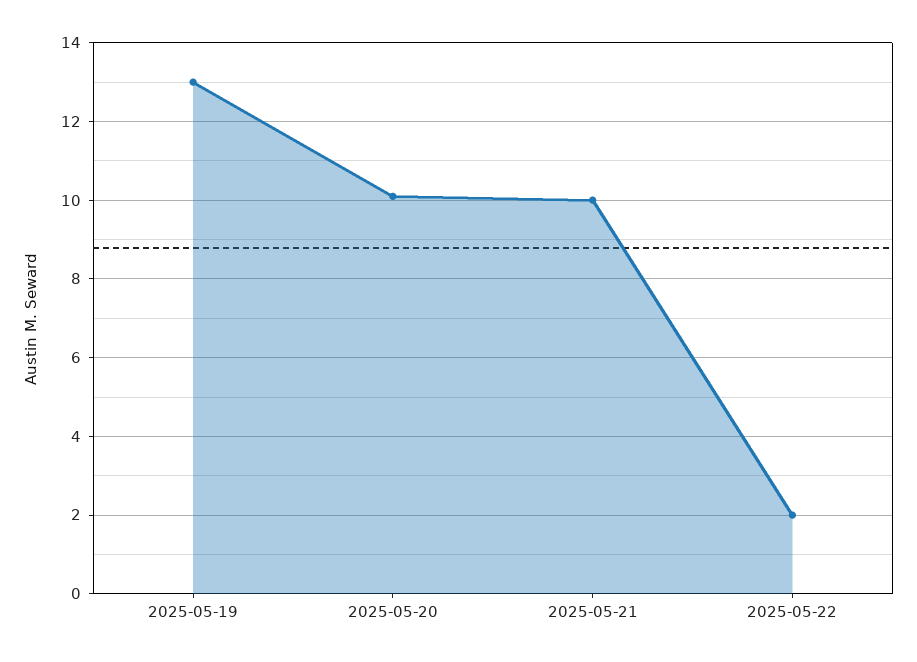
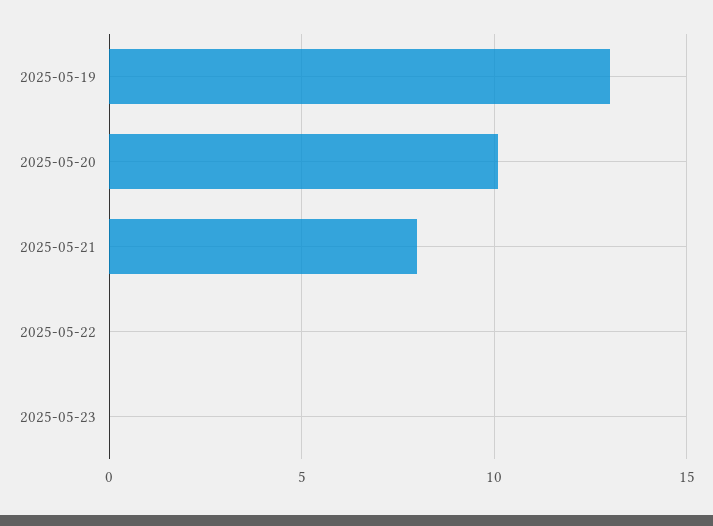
2025-05-21: 10 -> 8
2025-05-22: 2 -> 0
2025-05-23: none -> 0

